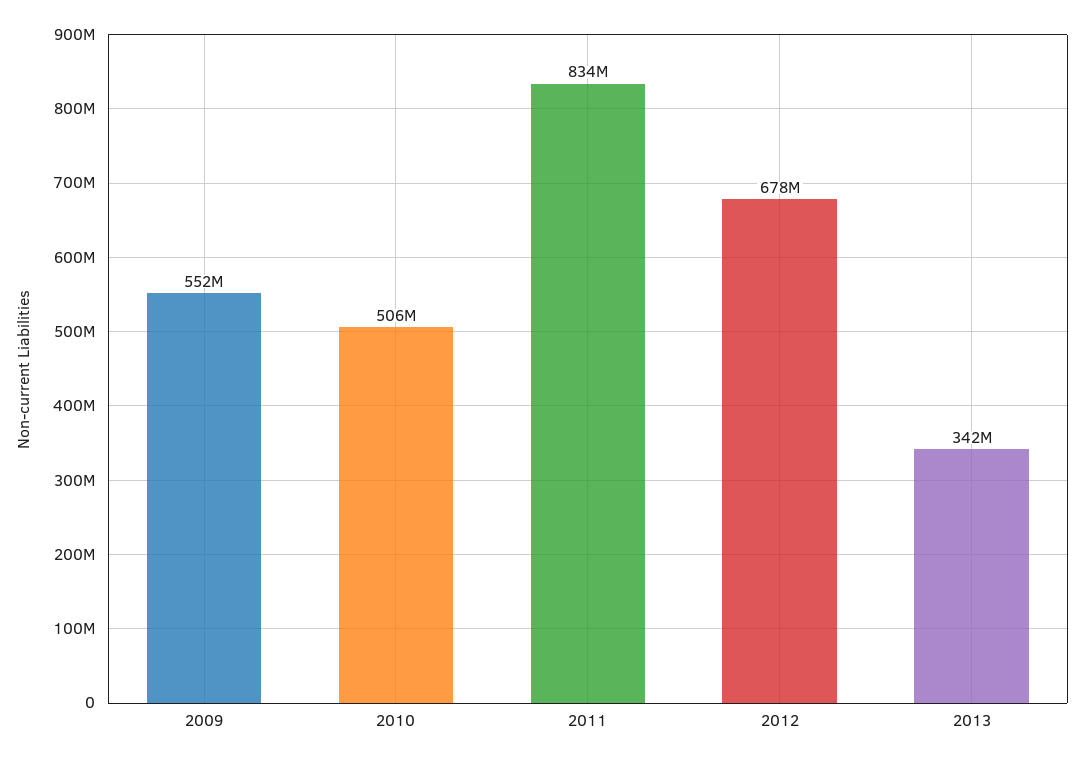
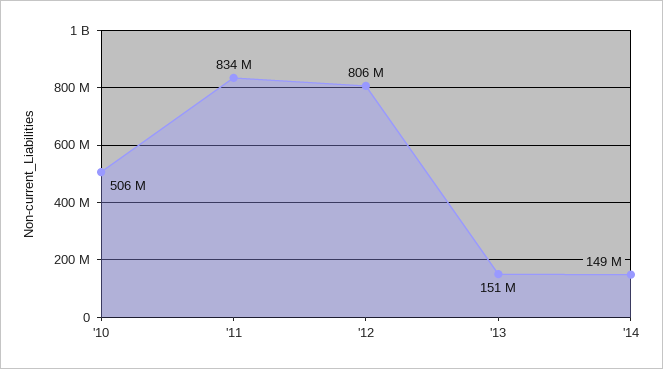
2009: 552000000 -> none
2012: 678000000 -> 806000000
2013: 342000000 -> 151000000
'14: none -> 149000000

